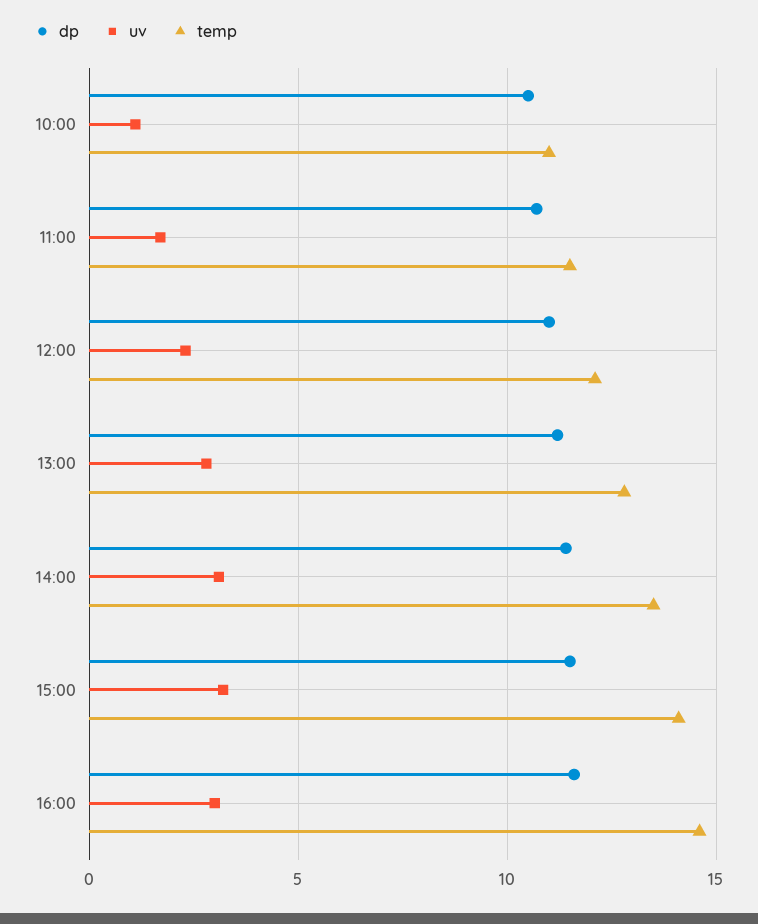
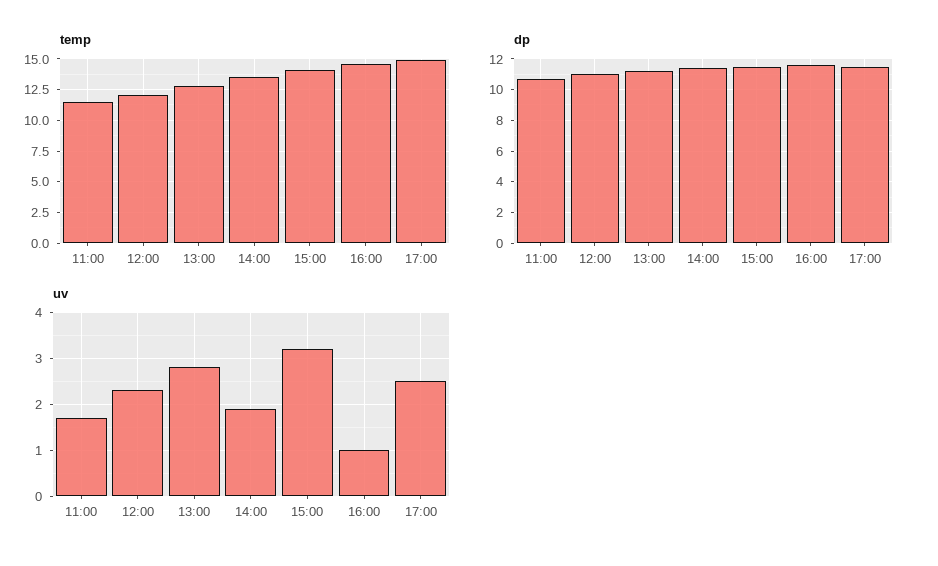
dp, 10:00: 10.5 -> none
uv, 10:00: 1 -> none
temp, 10:00: 11 -> none
uv, 14:00: 3 -> 2
uv, 16:00: 3 -> 1
temp, 17:00: none -> 15
dp, 17:00: none -> 11.5
uv, 17:00: none -> 2.5

